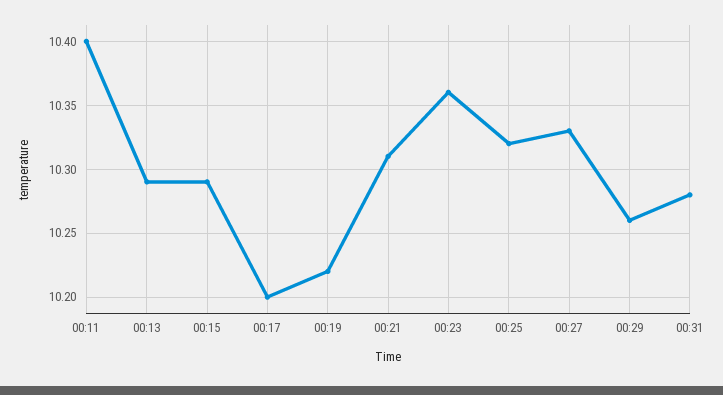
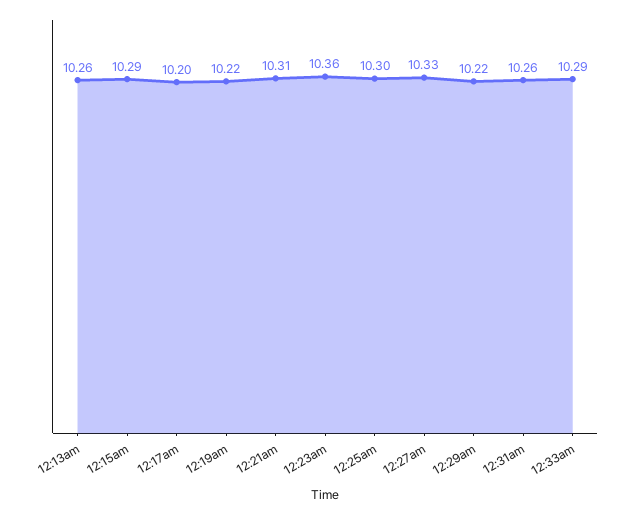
00:11: 10.4 -> none
00:13: 10.29 -> 10.26
00:25: 10.32 -> 10.3
00:29: 10.26 -> 10.22
00:31: 10.28 -> 10.26
12:33am: none -> 10.29

